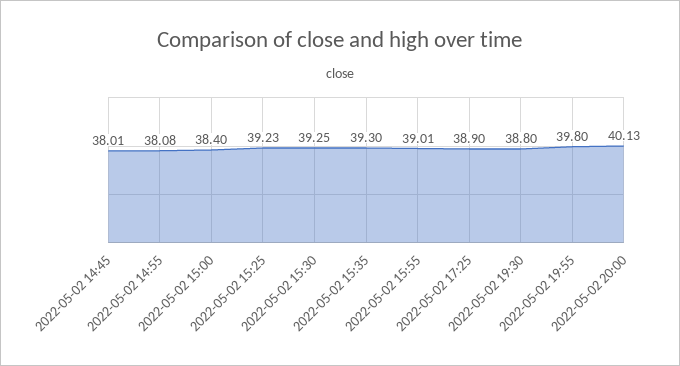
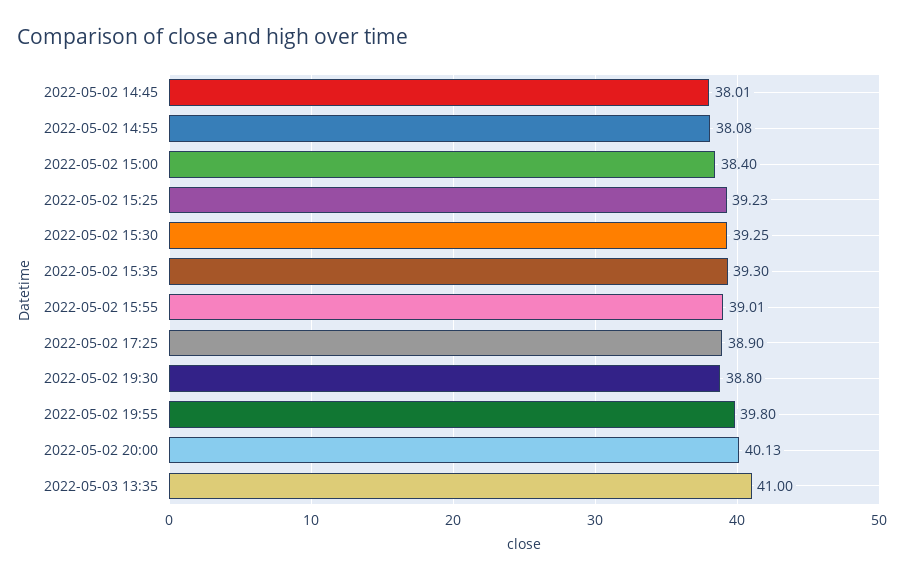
2022-05-03 13:35: none -> 41

